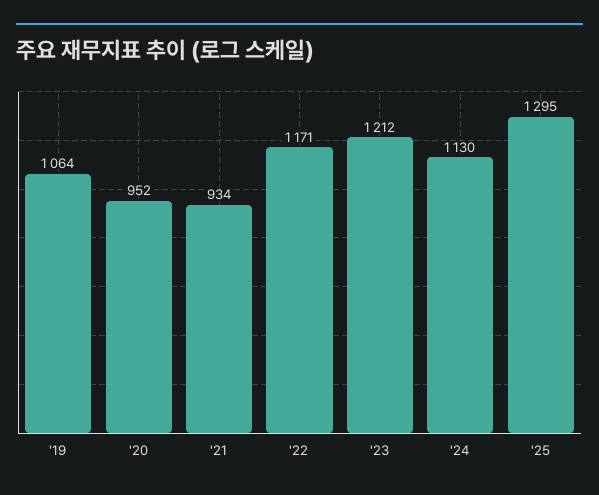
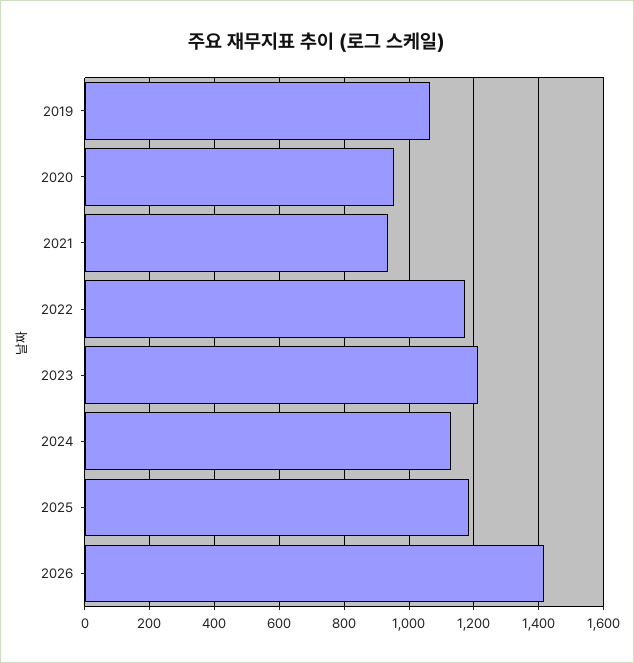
'25: 1295 -> 1180
2026: none -> 1420

